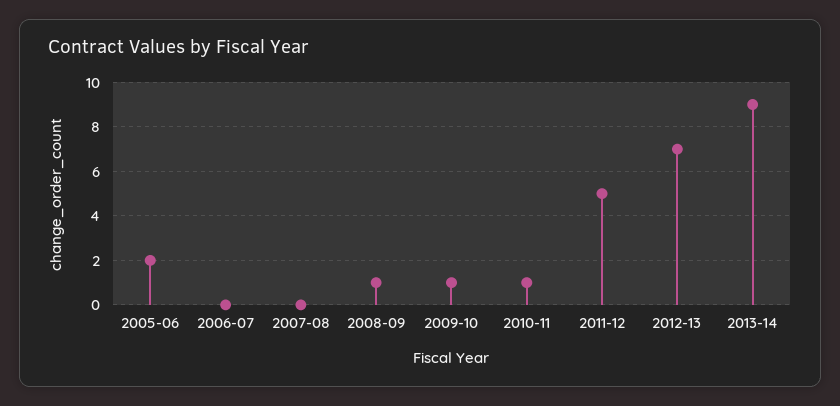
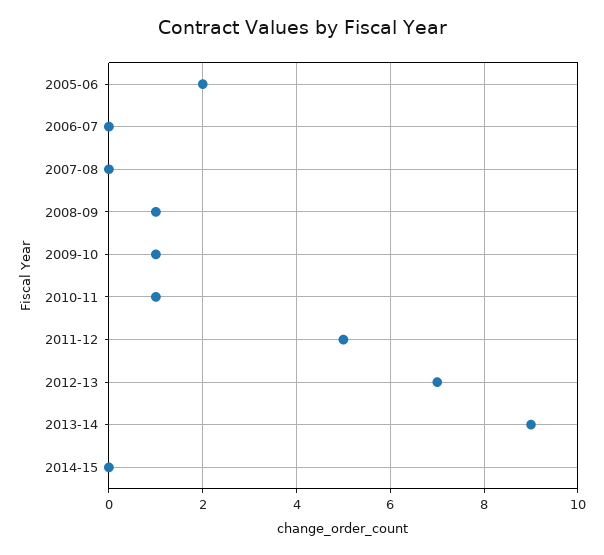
2014-15: none -> 0

